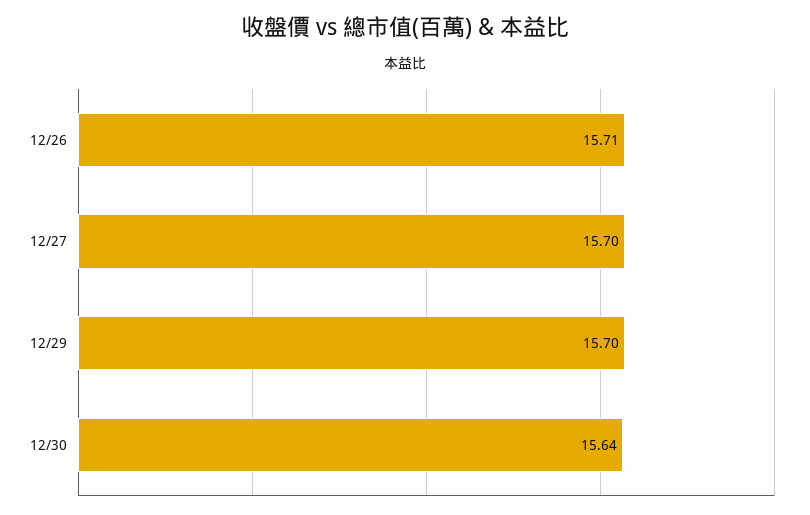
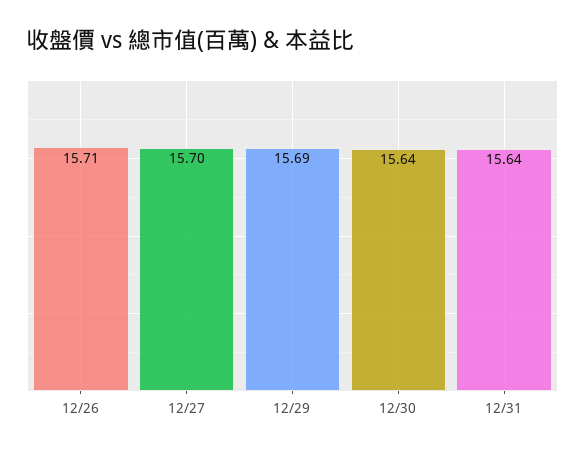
12/29: 15.7 -> 15.69
12/31: none -> 15.64

